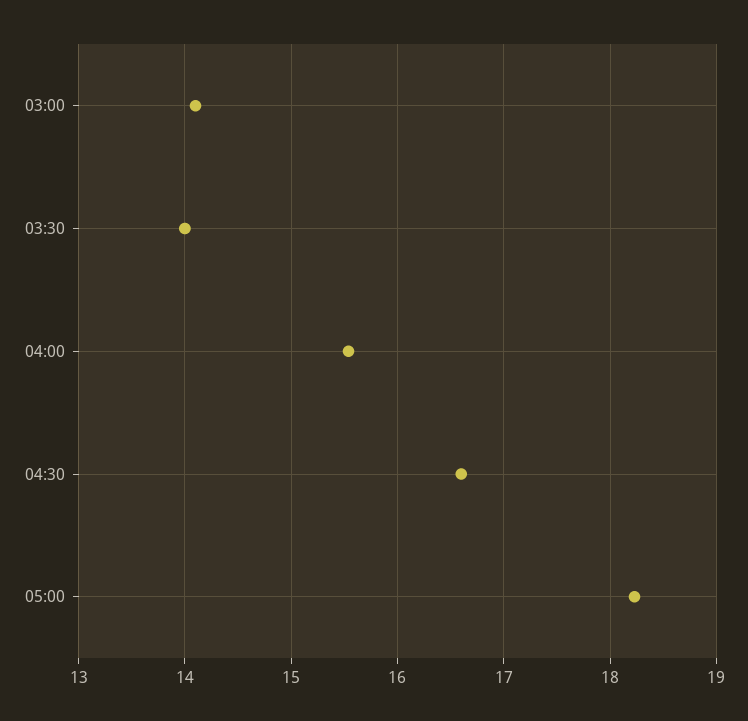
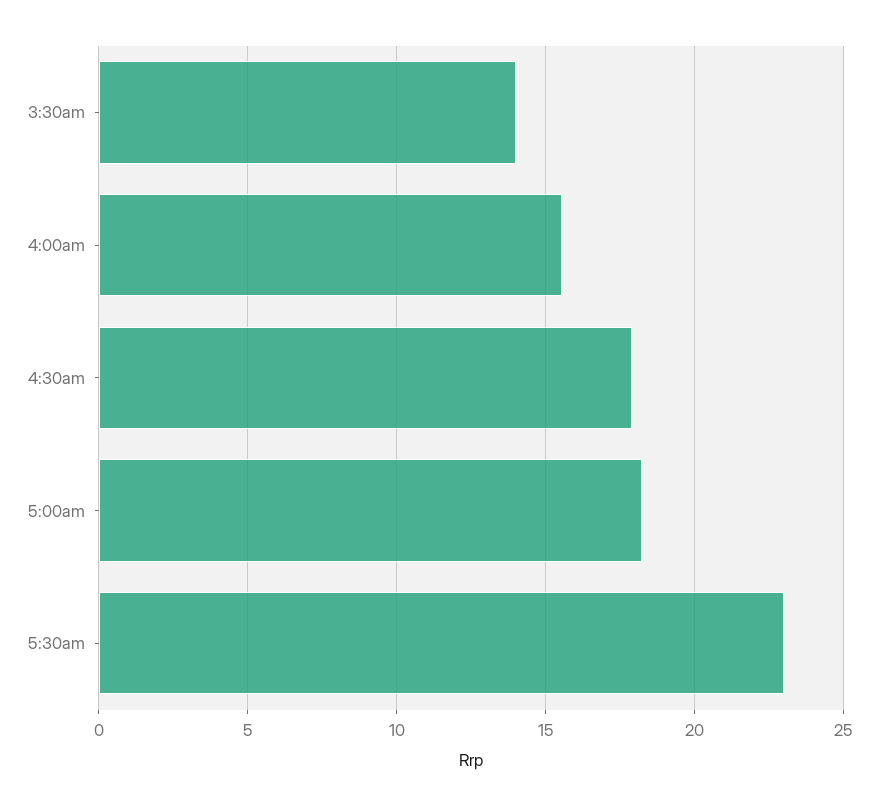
03:00: 14.1 -> none
04:30: 16.6 -> 18
5:30am: none -> 23

